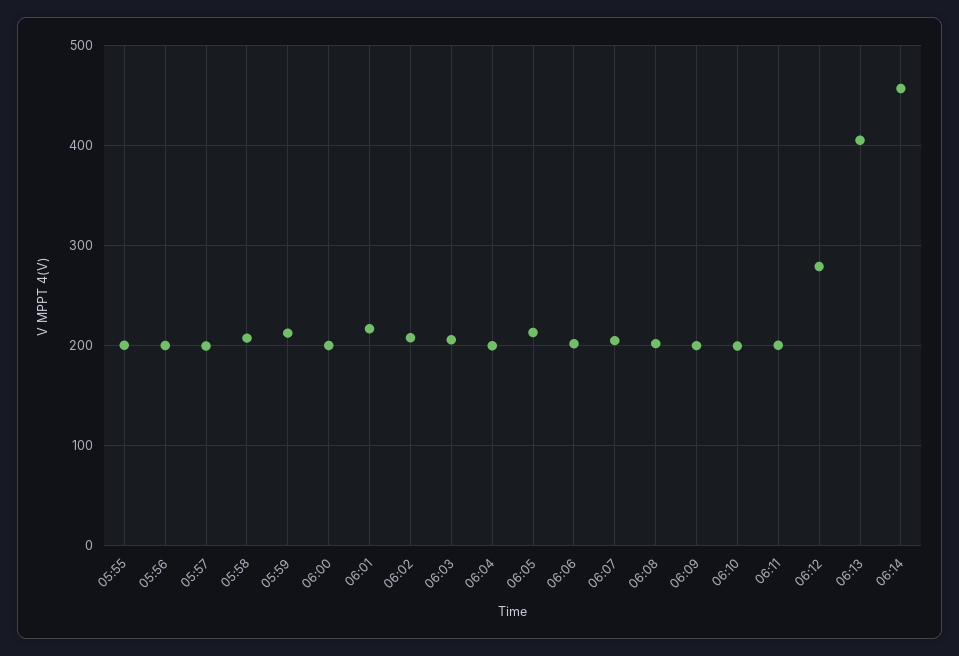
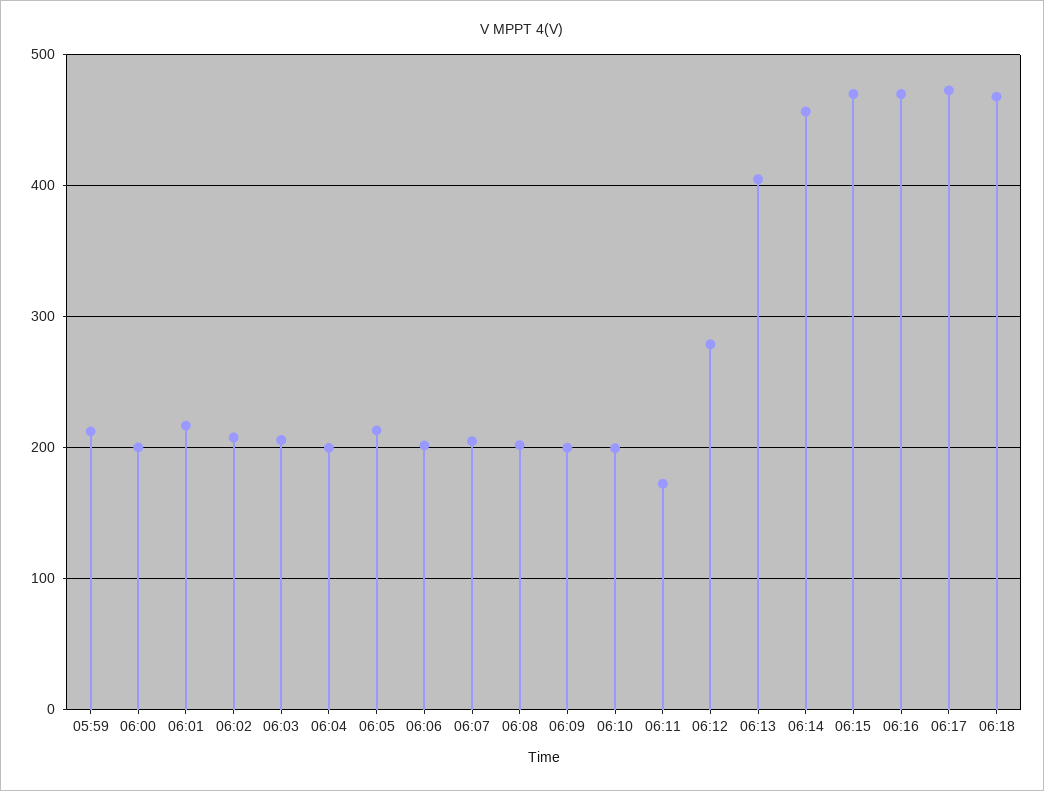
05:55: 200 -> none
05:56: 200 -> none
05:57: 200 -> none
05:58: 210 -> none
06:11: 200 -> 170
06:15: none -> 470
06:16: none -> 470
06:17: none -> 470
06:18: none -> 470

